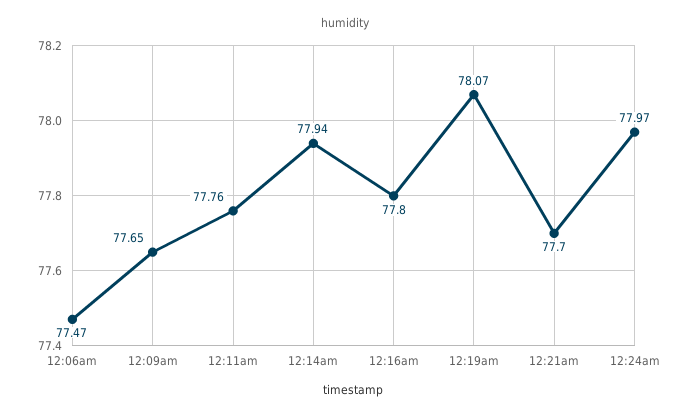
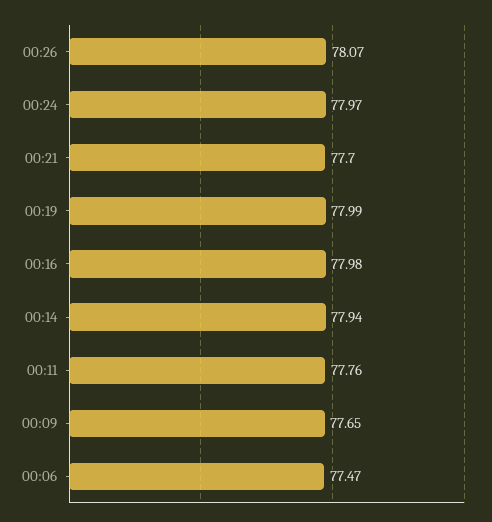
12:16am: 77.8 -> 77.98
12:19am: 78.07 -> 77.99
00:26: none -> 78.07

